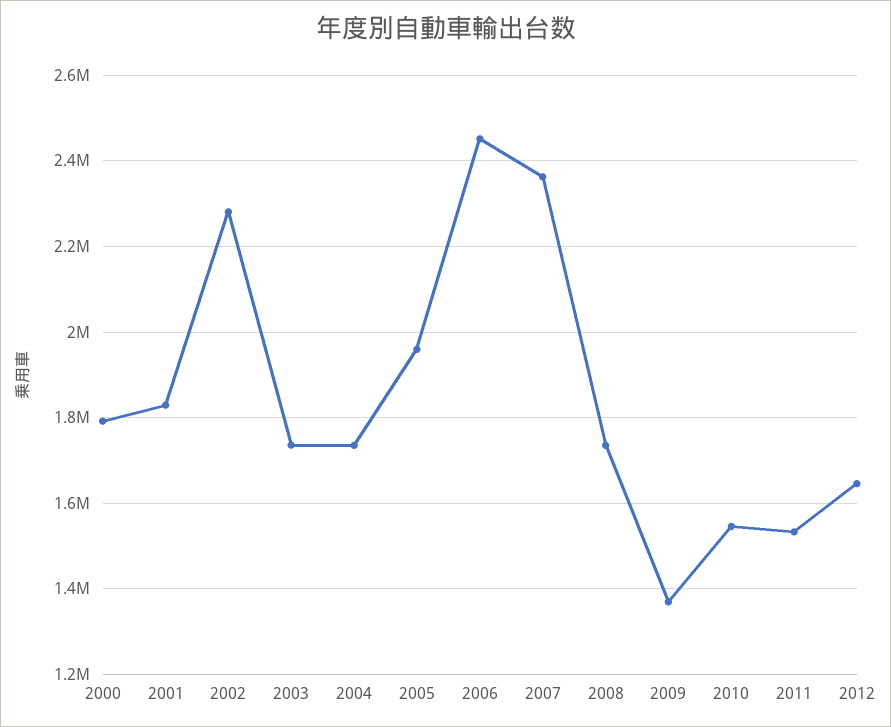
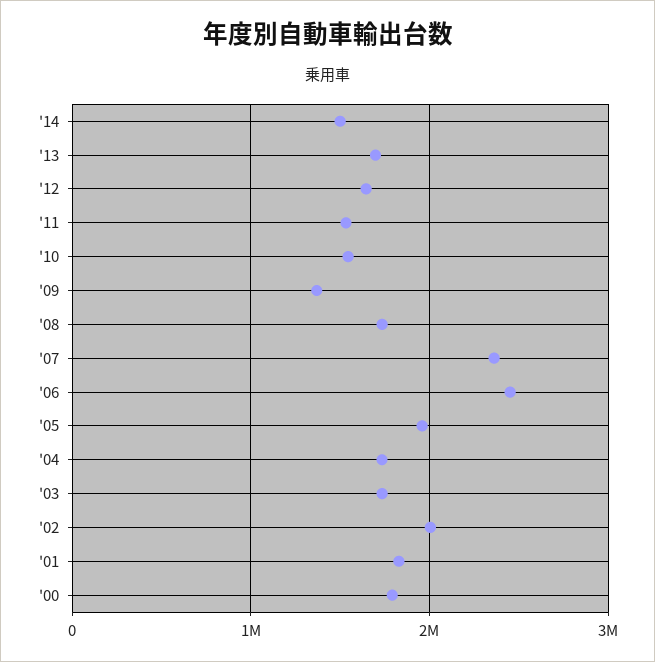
2002: 2280000 -> 2000000
'14: none -> 1500000
'13: none -> 1700000

